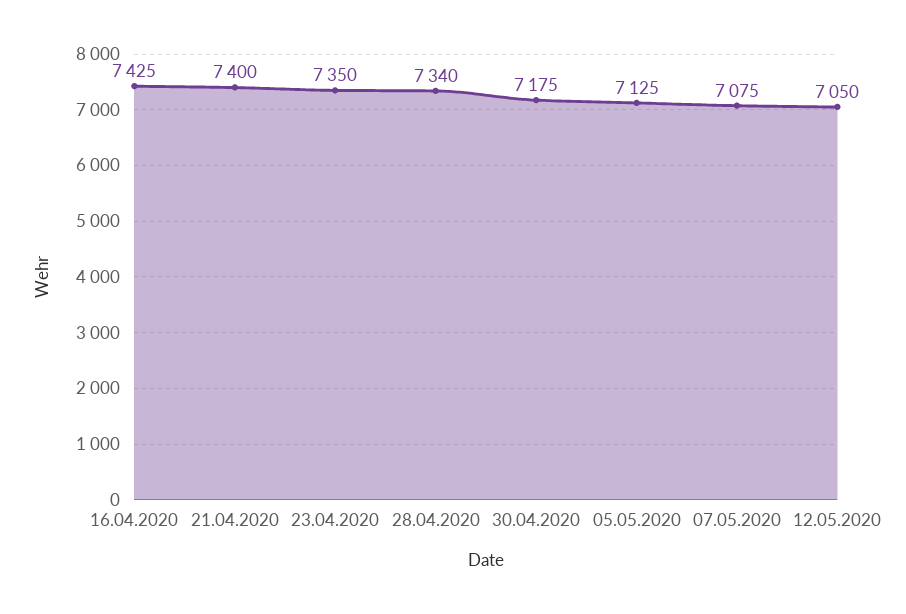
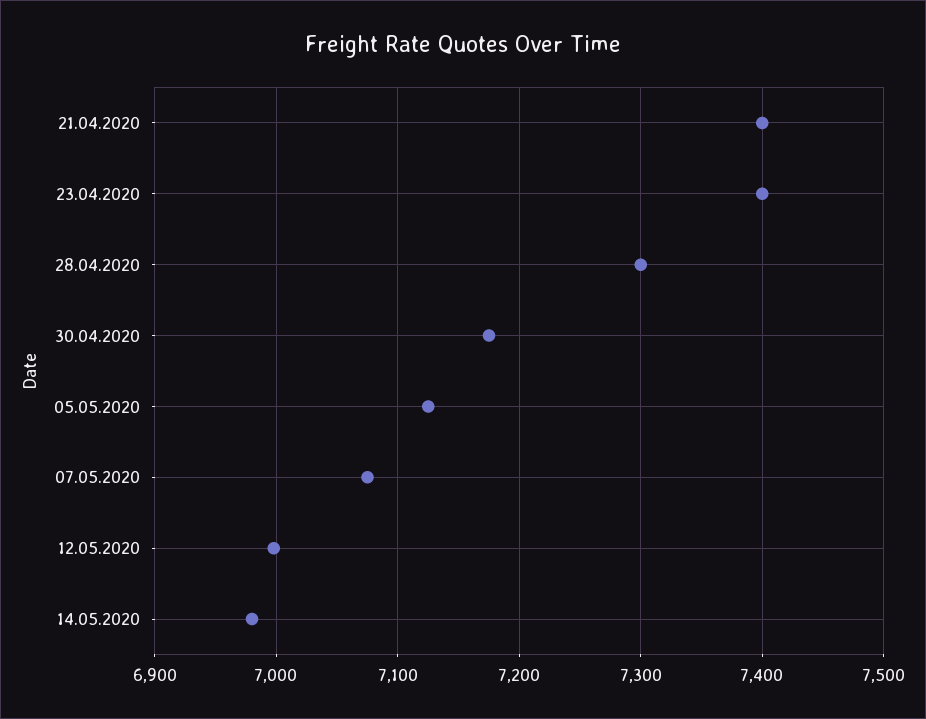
16.04.2020: 7425 -> none
23.04.2020: 7350 -> 7400
28.04.2020: 7340 -> 7300
12.05.2020: 7050 -> 7000
14.05.2020: none -> 6980

